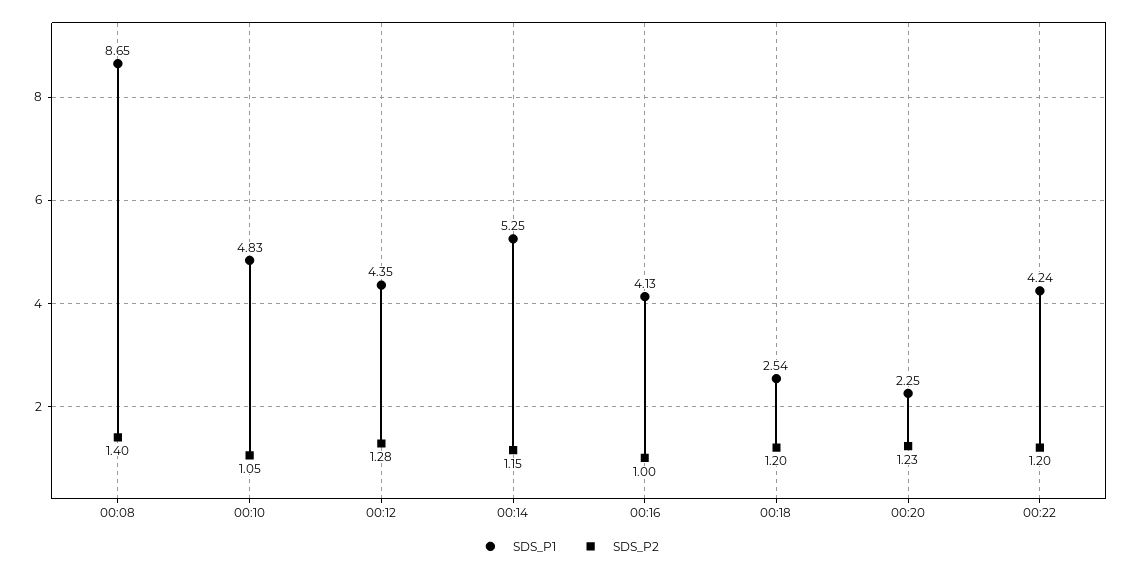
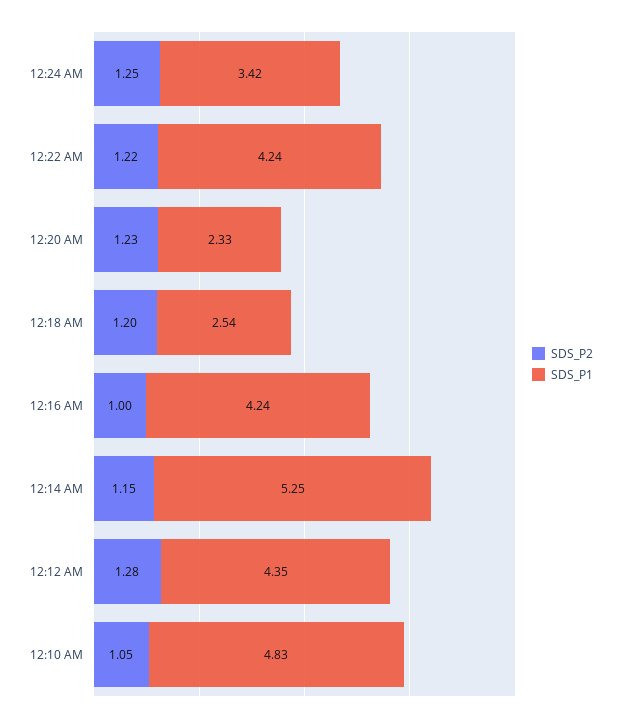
SDS_P1, 00:08: 8.65 -> none
SDS_P2, 00:08: 1.4 -> none
SDS_P1, 00:16: 4.13 -> 4.24
SDS_P1, 00:20: 2.25 -> 2.33
SDS_P2, 00:22: 1.2 -> 1.22
SDS_P2, 12:24 AM: none -> 1.25
SDS_P1, 12:24 AM: none -> 3.42

